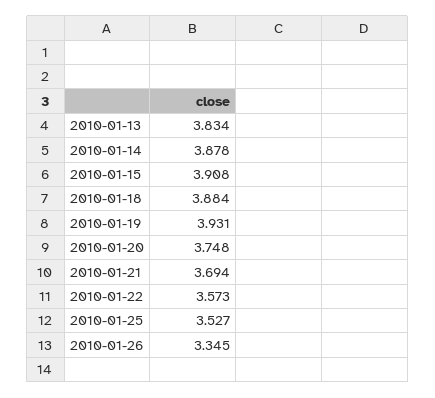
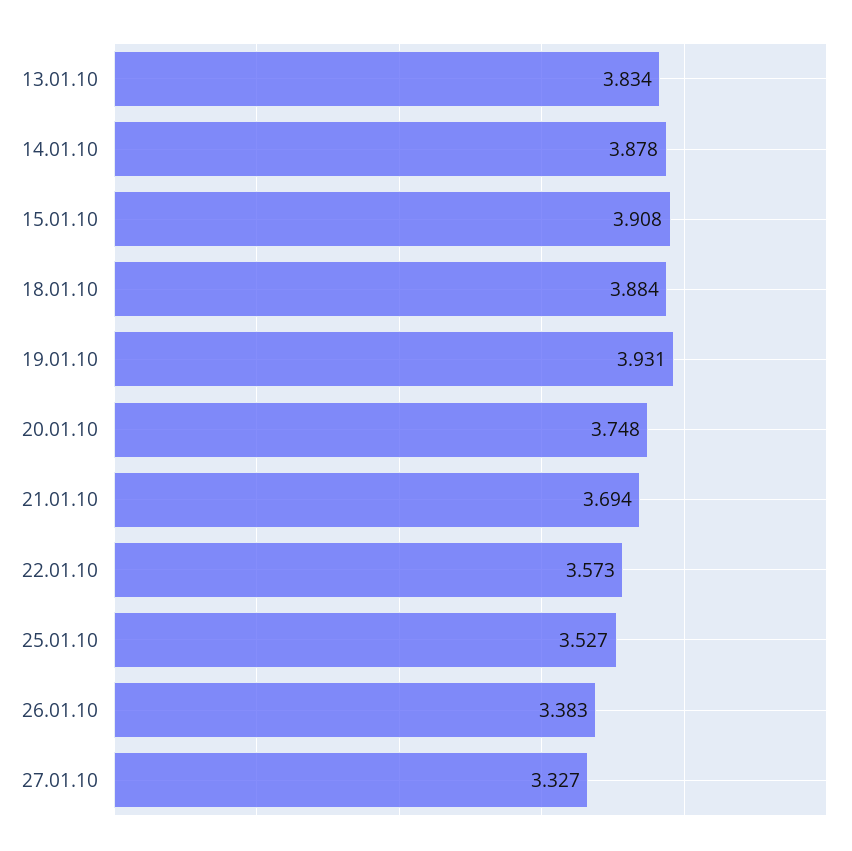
2010-01-26: 3.345 -> 3.383
27.01.10: none -> 3.327

